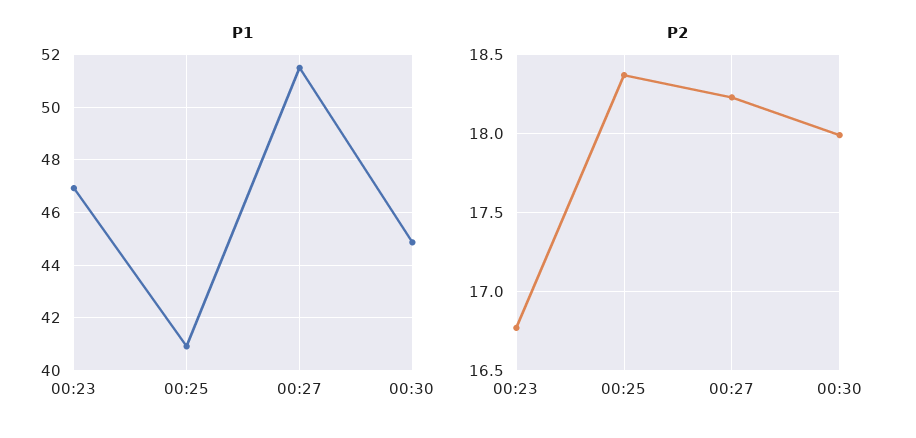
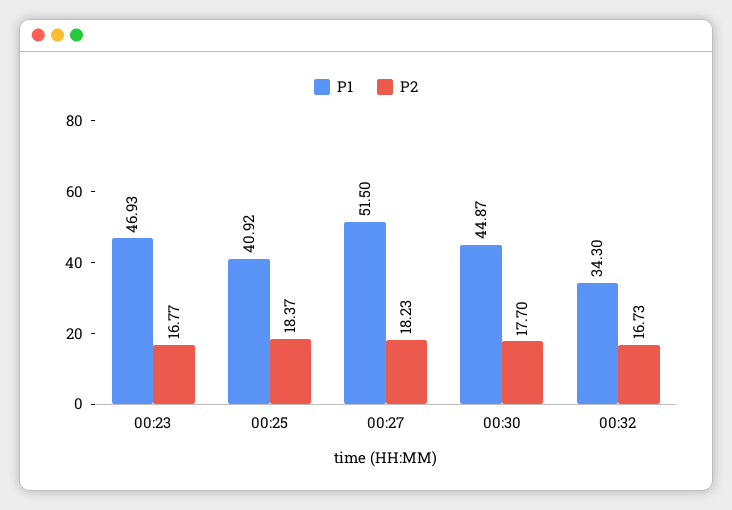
P2, 00:30: 18 -> 17.7
P1, 00:32: none -> 34.3
P2, 00:32: none -> 16.73

